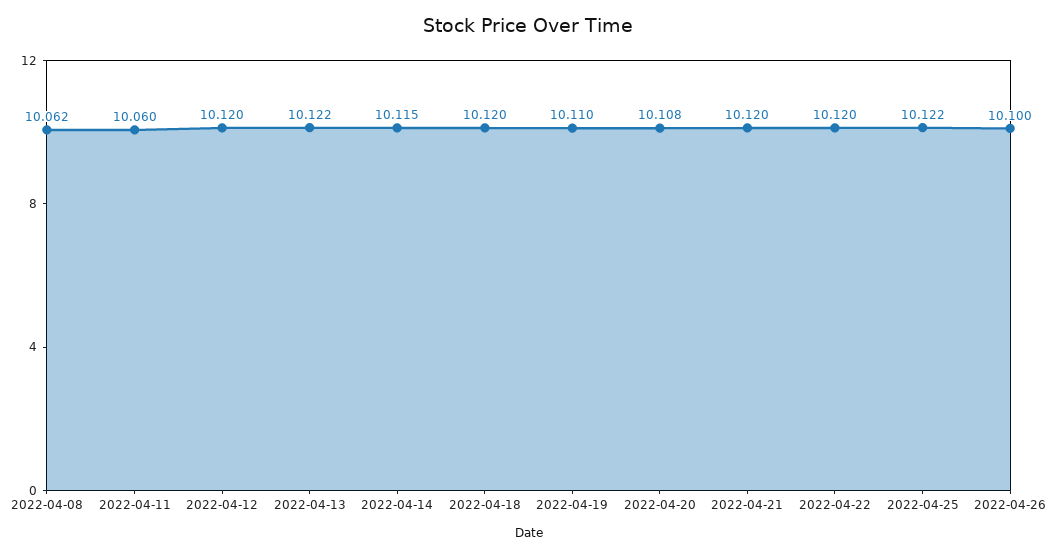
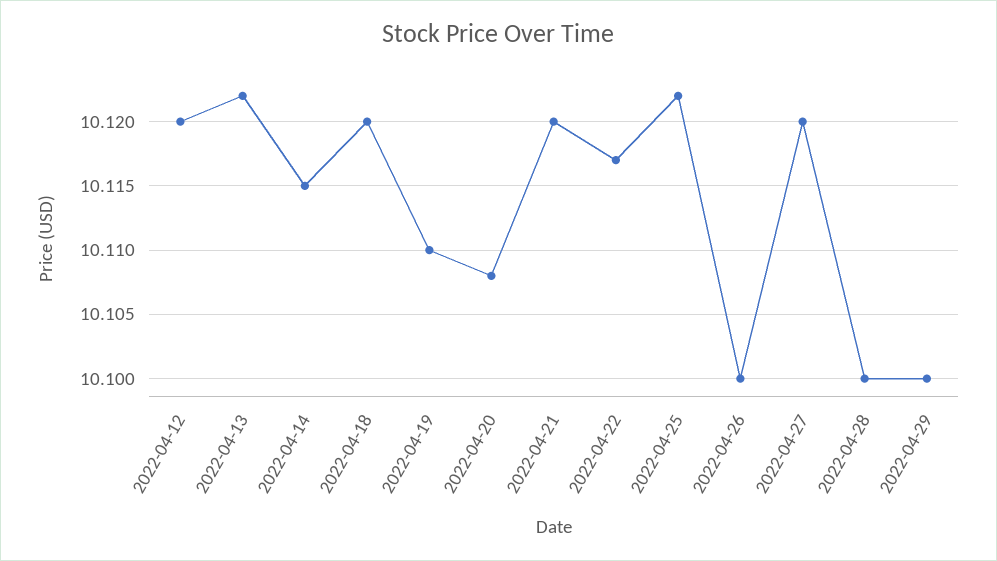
2022-04-08: 10.062 -> none
2022-04-11: 10.06 -> none
2022-04-22: 10.12 -> 10.117
2022-04-27: none -> 10.12
2022-04-28: none -> 10.1
2022-04-29: none -> 10.1

